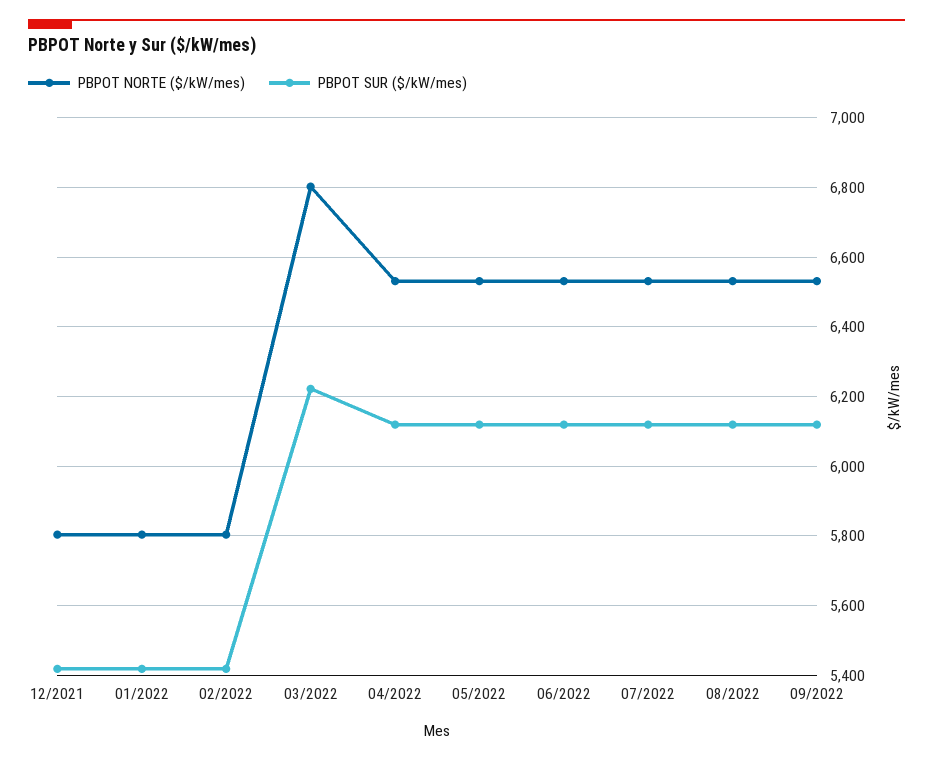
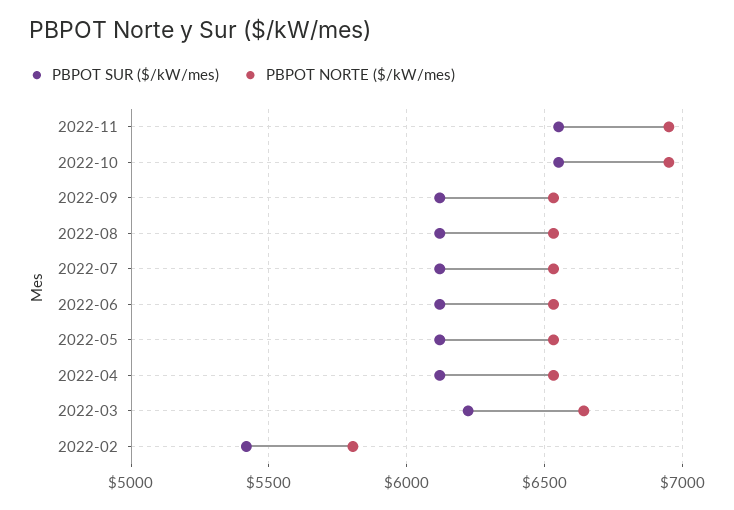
PBPOT NORTE ($/kW/mes), 12/2021: 5800 -> none
PBPOT SUR ($/kW/mes), 12/2021: 5420 -> none
PBPOT NORTE ($/kW/mes), 01/2022: 5800 -> none
PBPOT SUR ($/kW/mes), 01/2022: 5420 -> none
PBPOT NORTE ($/kW/mes), 03/2022: 6800 -> 6650
PBPOT SUR ($/kW/mes), 2022-11: none -> 6550
PBPOT NORTE ($/kW/mes), 2022-11: none -> 6950
PBPOT SUR ($/kW/mes), 2022-10: none -> 6550
PBPOT NORTE ($/kW/mes), 2022-10: none -> 6950

